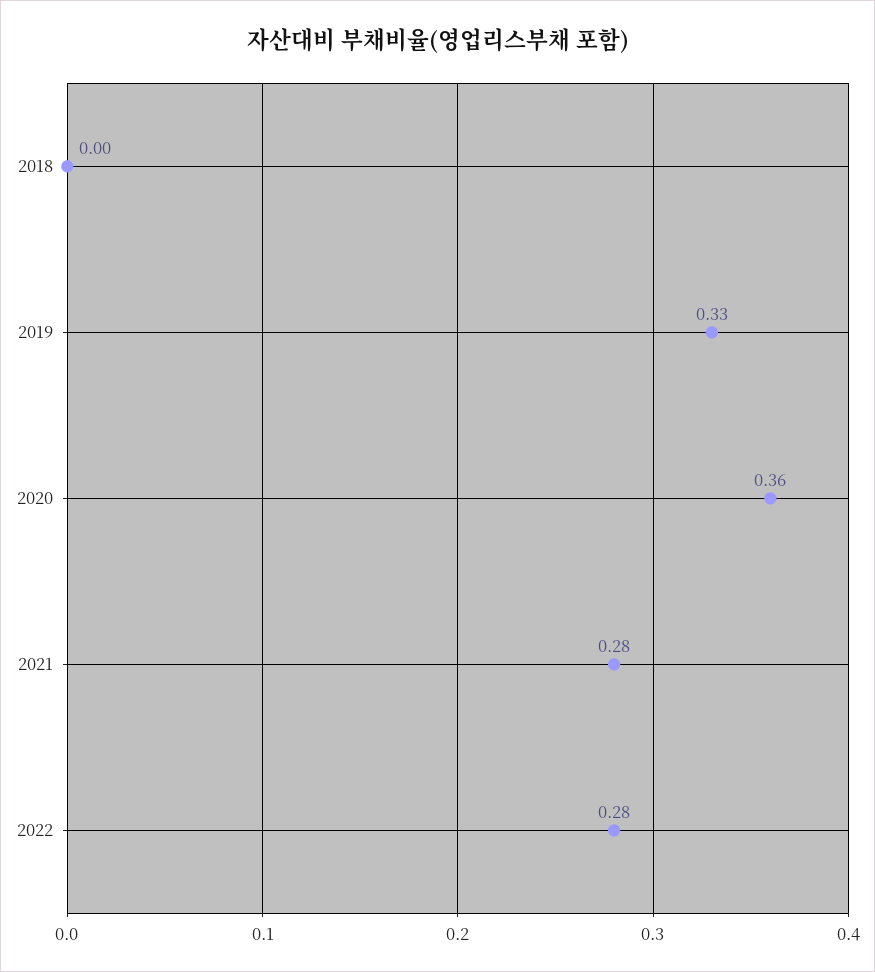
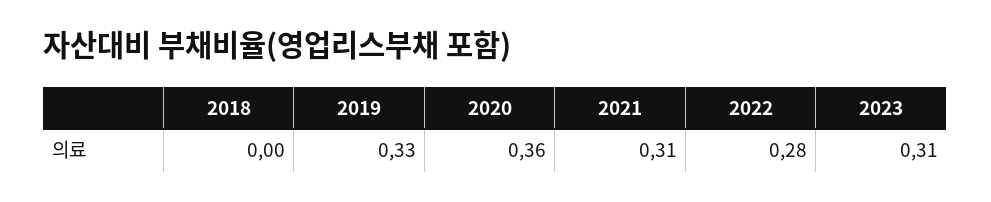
2021: 0.28 -> 0.31
2023: none -> 0.31

